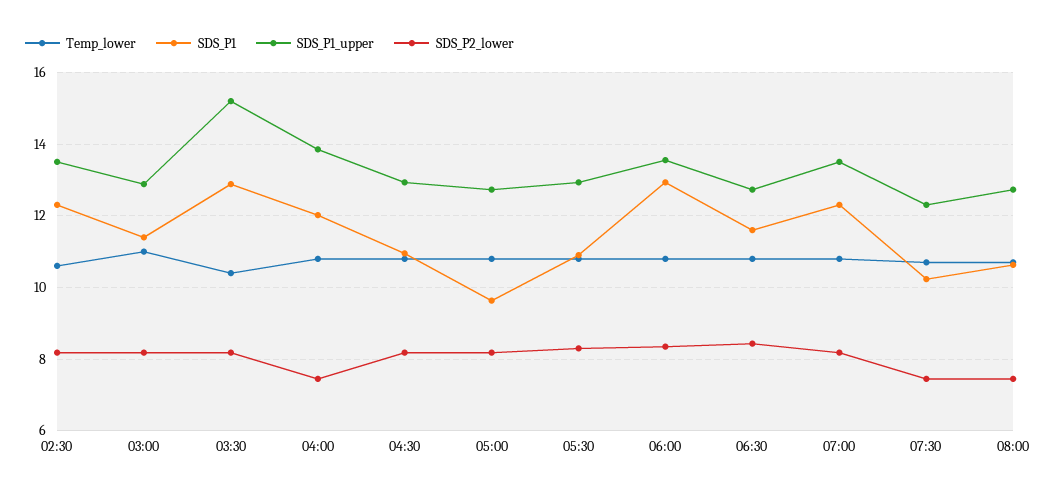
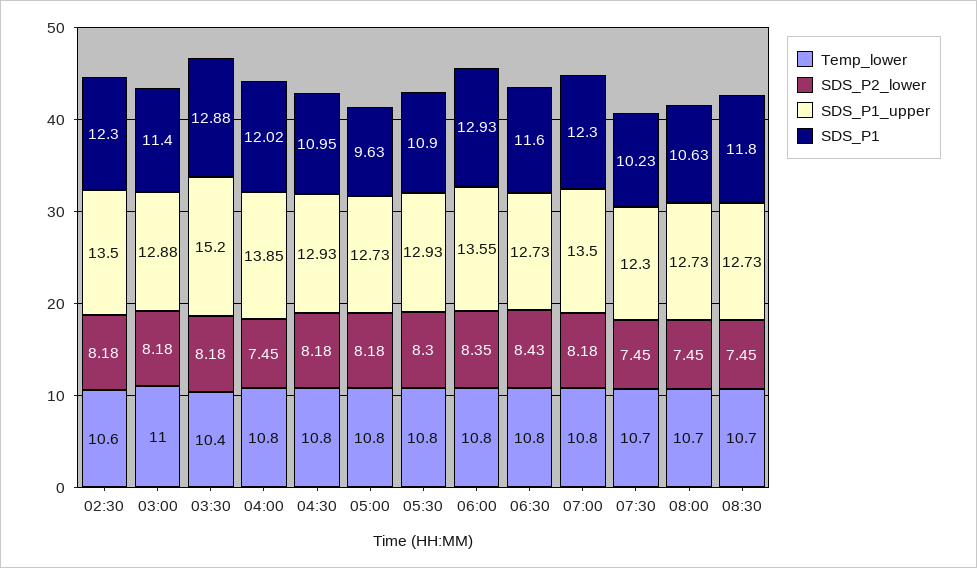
Temp_lower, 08:30: none -> 10.7
SDS_P2_lower, 08:30: none -> 7.45
SDS_P1_upper, 08:30: none -> 12.73
SDS_P1, 08:30: none -> 11.8

